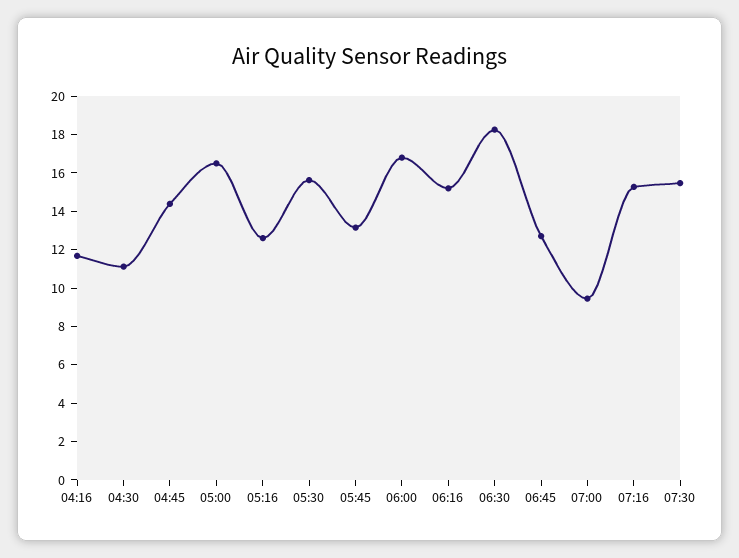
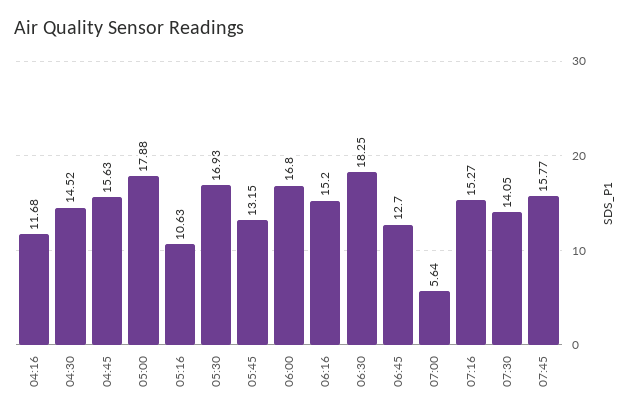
04:30: 11 -> 14.52
04:45: 14.5 -> 15.63
05:00: 16.5 -> 17.88
05:16: 12.5 -> 10.63
05:30: 15.5 -> 16.93
07:00: 9.5 -> 5.64
07:30: 15.5 -> 14.05
07:45: none -> 15.77

